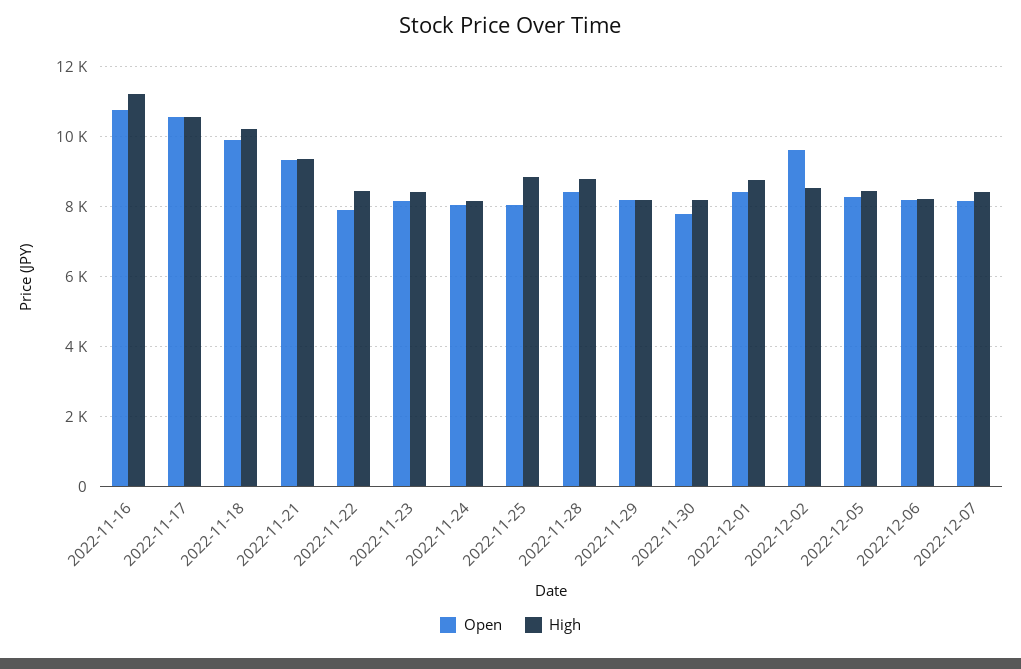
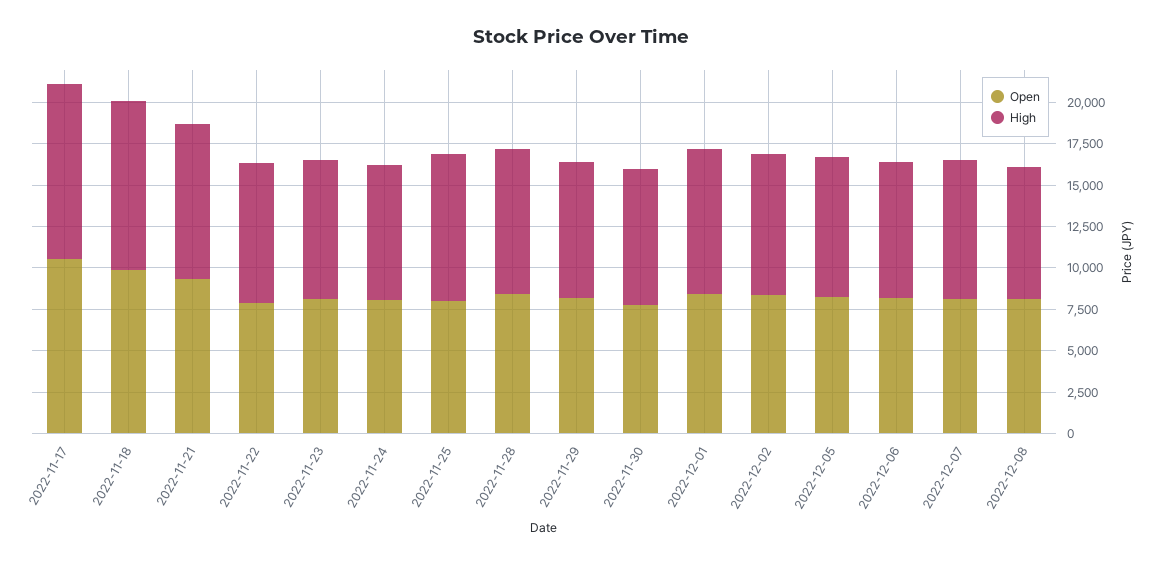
Open, 2022-11-16: 10800 -> none
High, 2022-11-16: 11200 -> none
Open, 2022-12-02: 9600 -> 8500
Open, 2022-12-08: none -> 8000
High, 2022-12-08: none -> 8000

